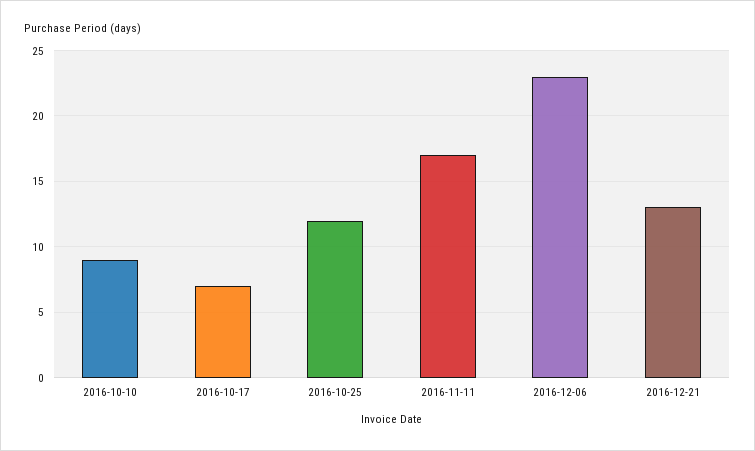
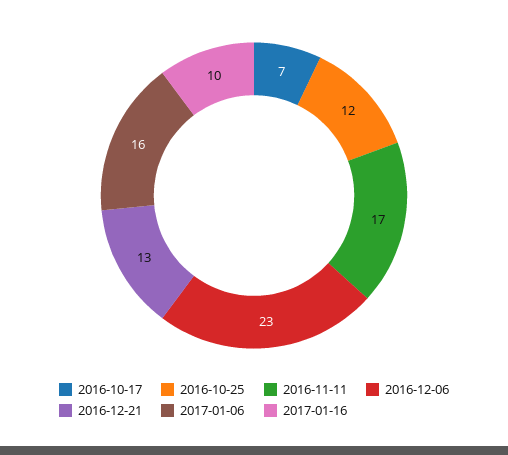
2016-10-10: 9 -> none
2017-01-06: none -> 16
2017-01-16: none -> 10

